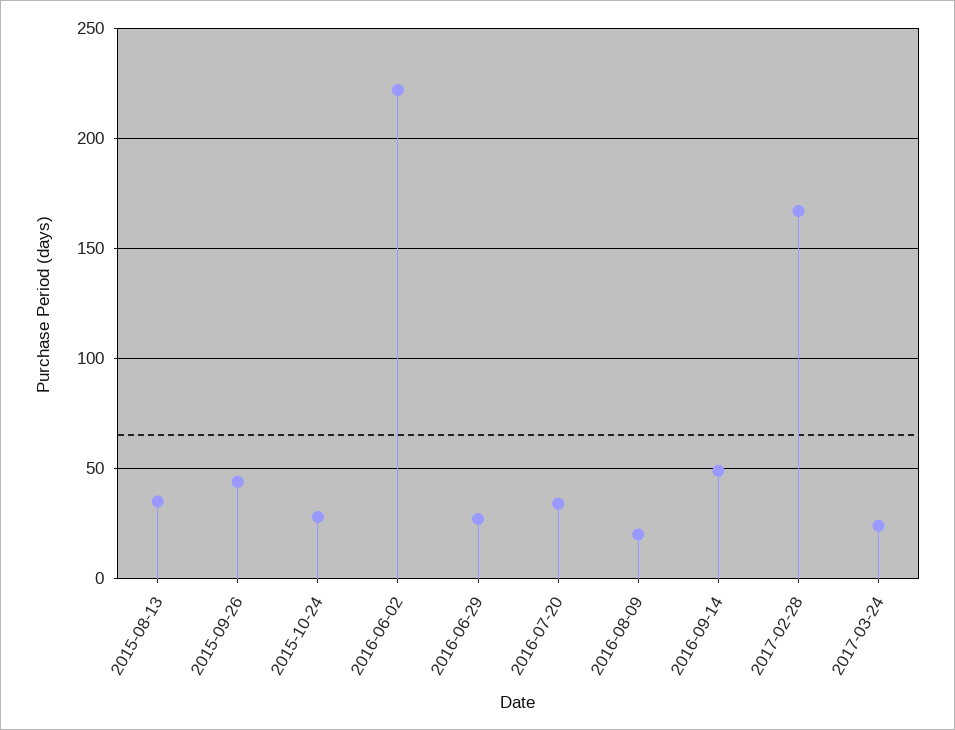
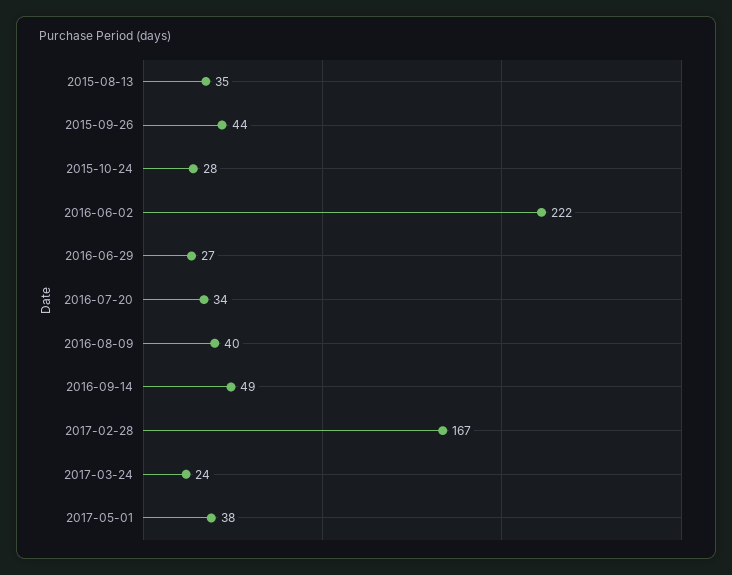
2016-08-09: 20 -> 40
2017-05-01: none -> 38

